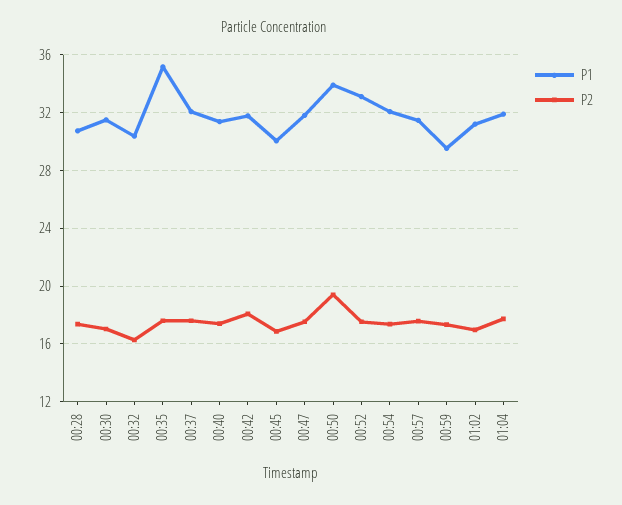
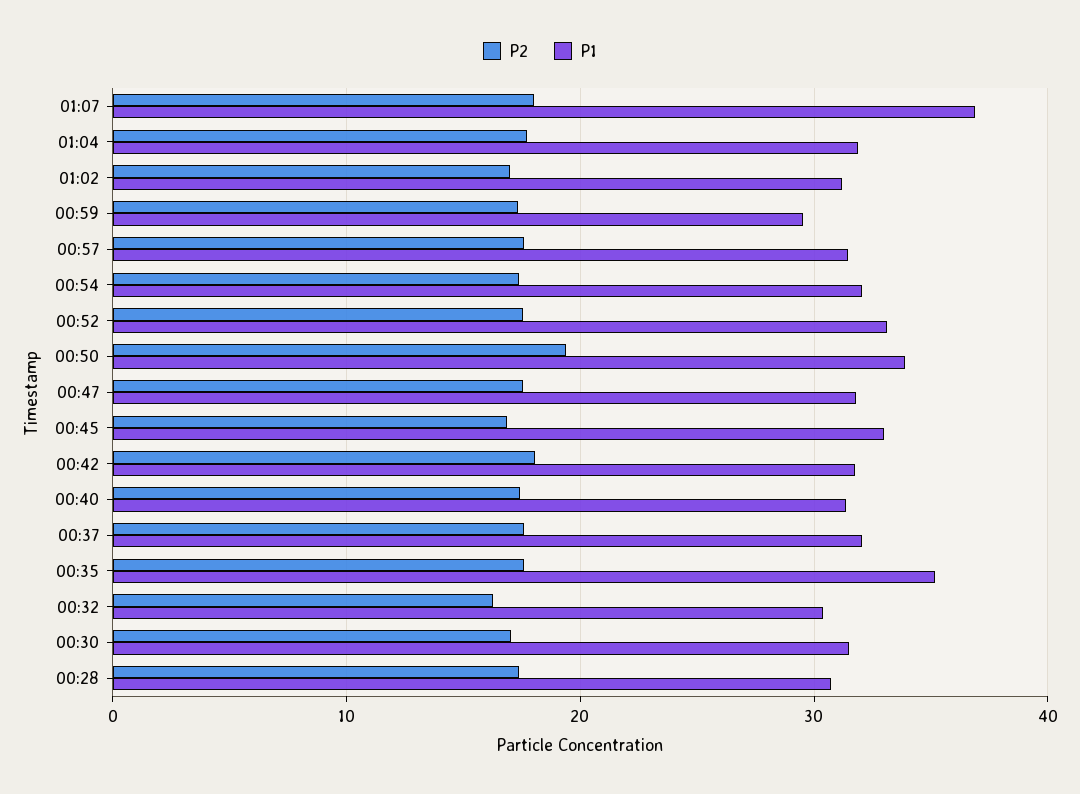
P1, 00:45: 30 -> 33
P2, 01:07: none -> 18
P1, 01:07: none -> 37

